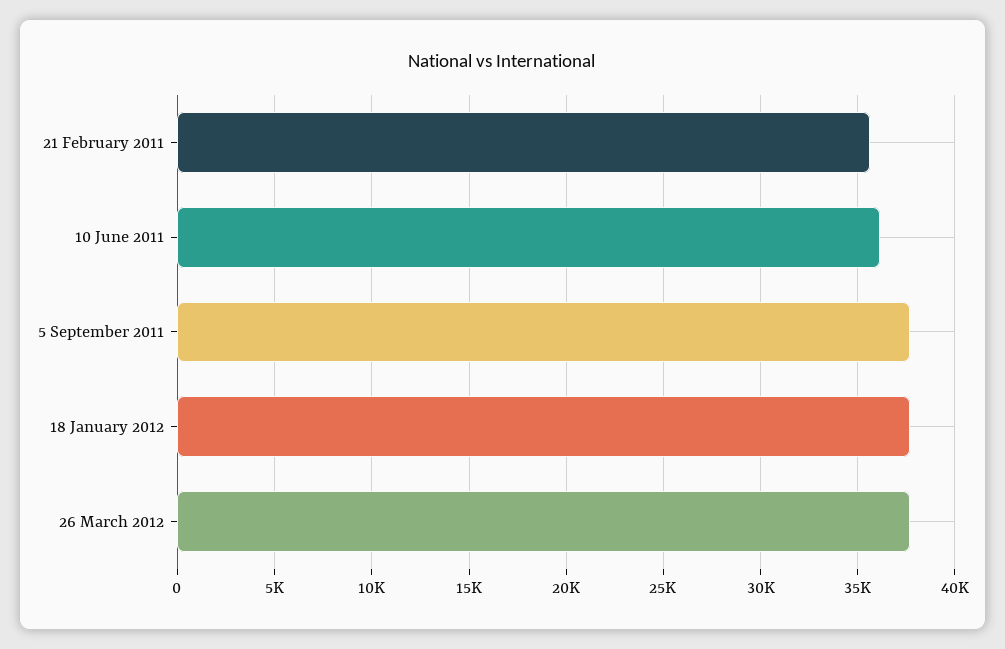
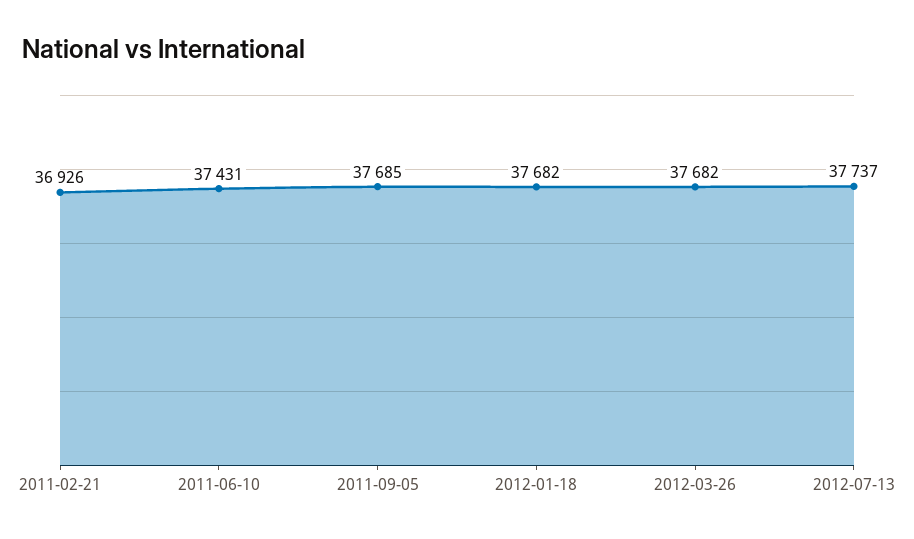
21 February 2011: 35500 -> 36926
10 June 2011: 36000 -> 37431
2012-07-13: none -> 37737

